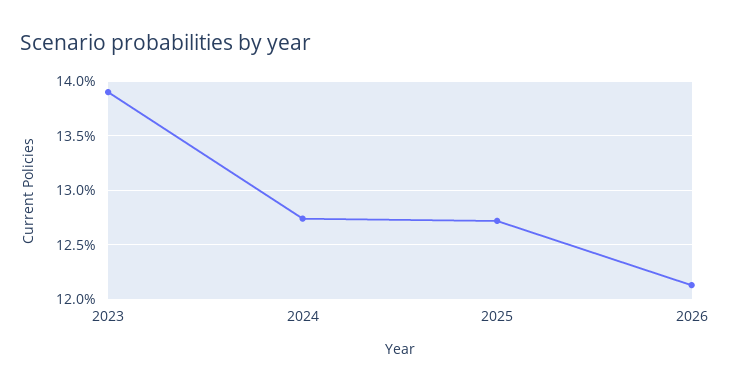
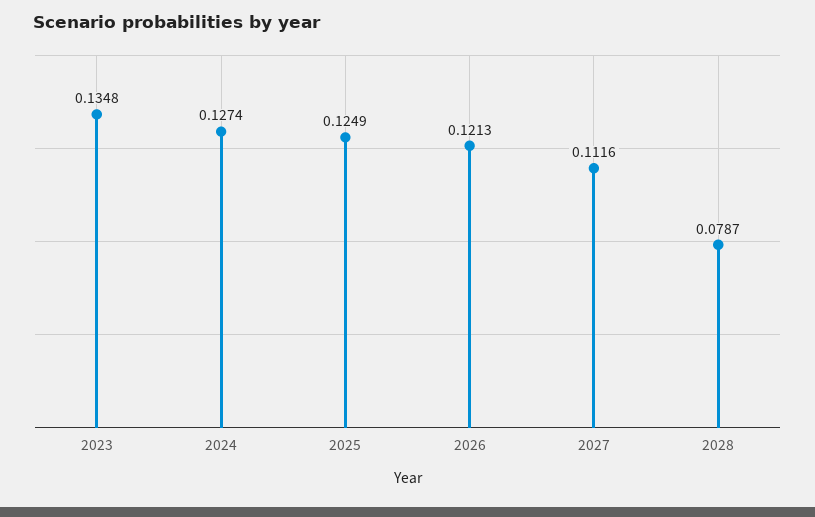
2023: 0.139 -> 0.1348
2025: 0.127 -> 0.1249
2027: none -> 0.1116
2028: none -> 0.0787

